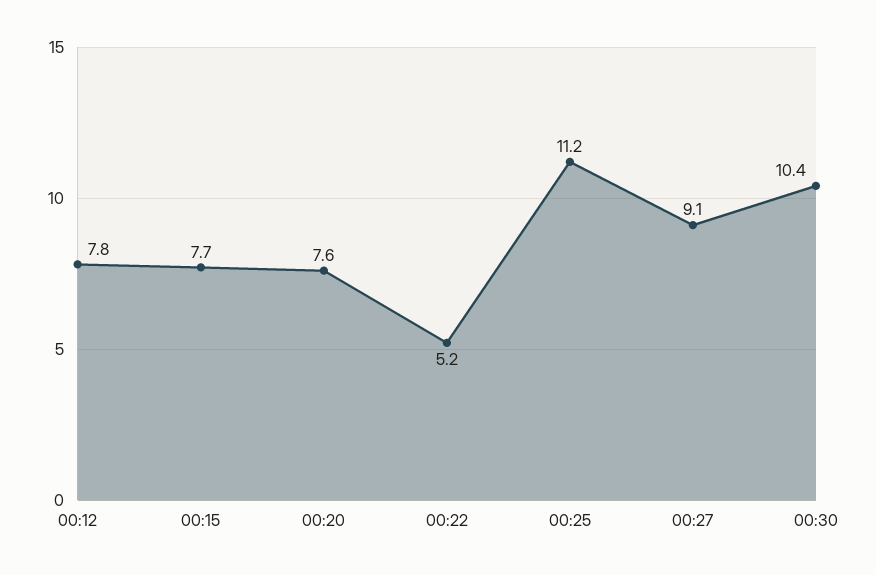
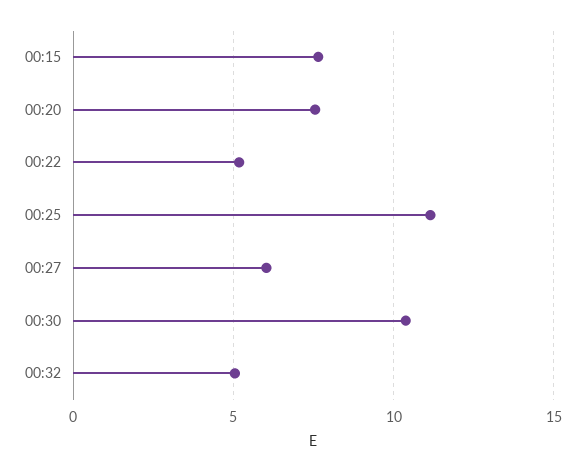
00:12: 7.8 -> none
00:27: 9.1 -> 6
00:32: none -> 5

